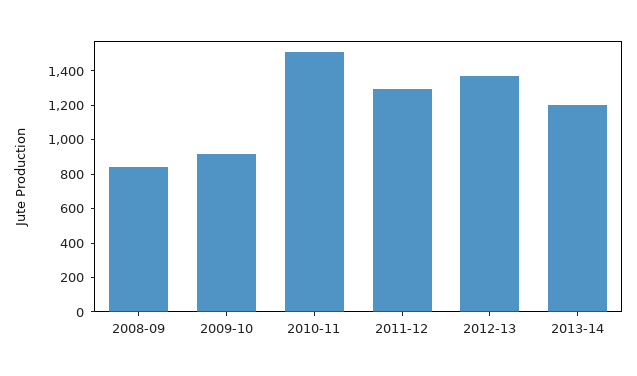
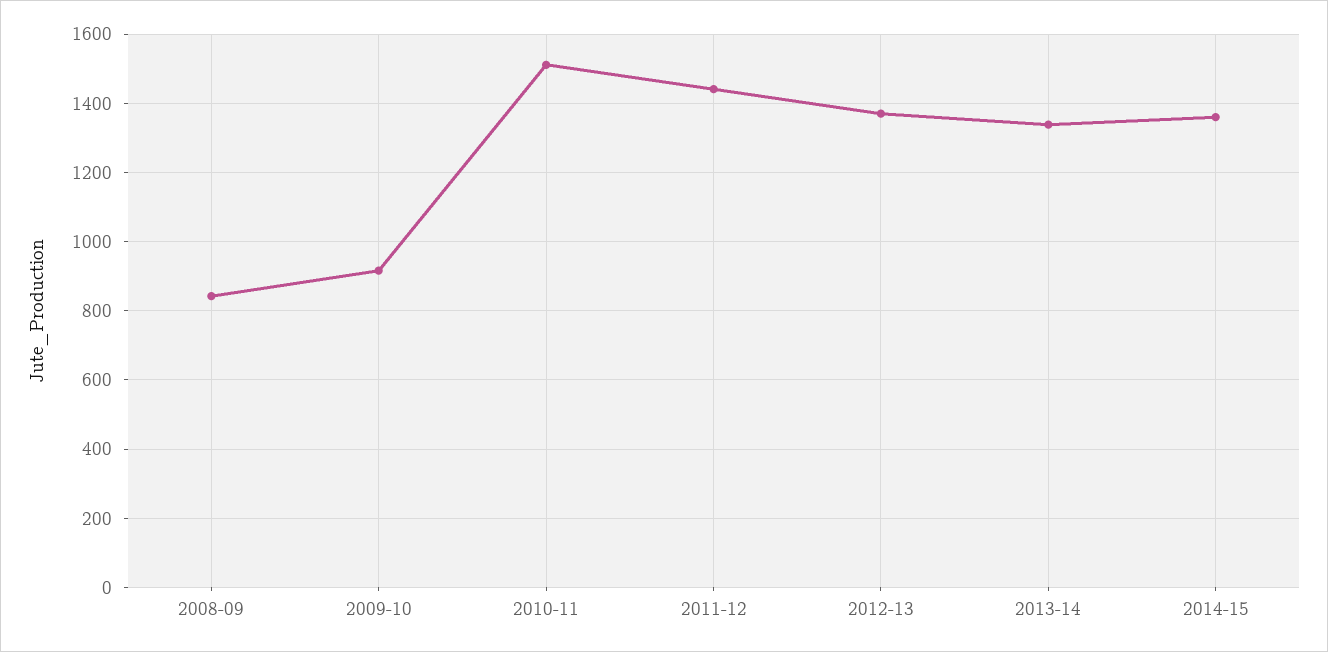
2011-12: 1300 -> 1440
2013-14: 1200 -> 1340
2014-15: none -> 1360

